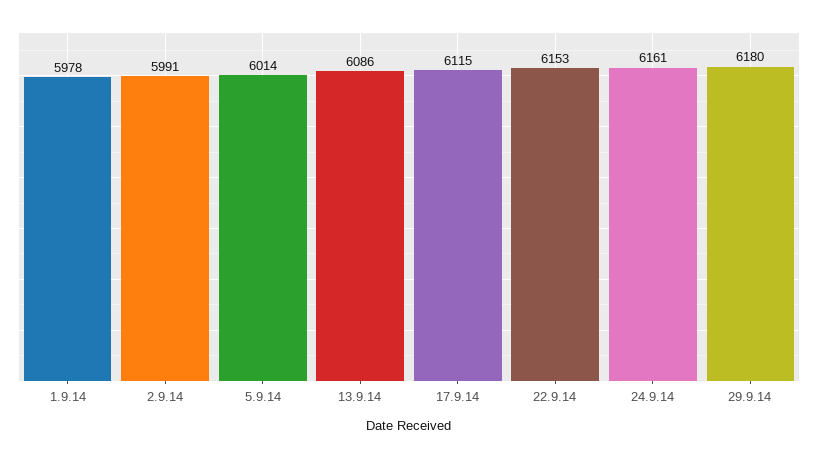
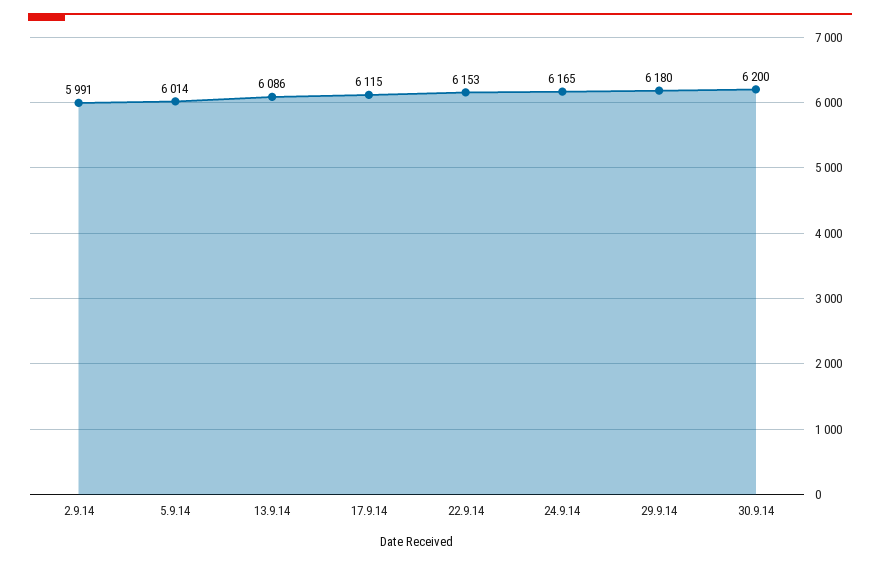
1.9.14: 5978 -> none
24.9.14: 6161 -> 6165
30.9.14: none -> 6200

